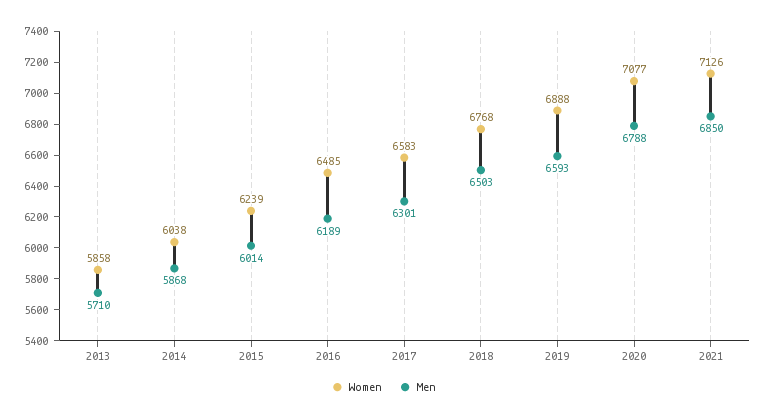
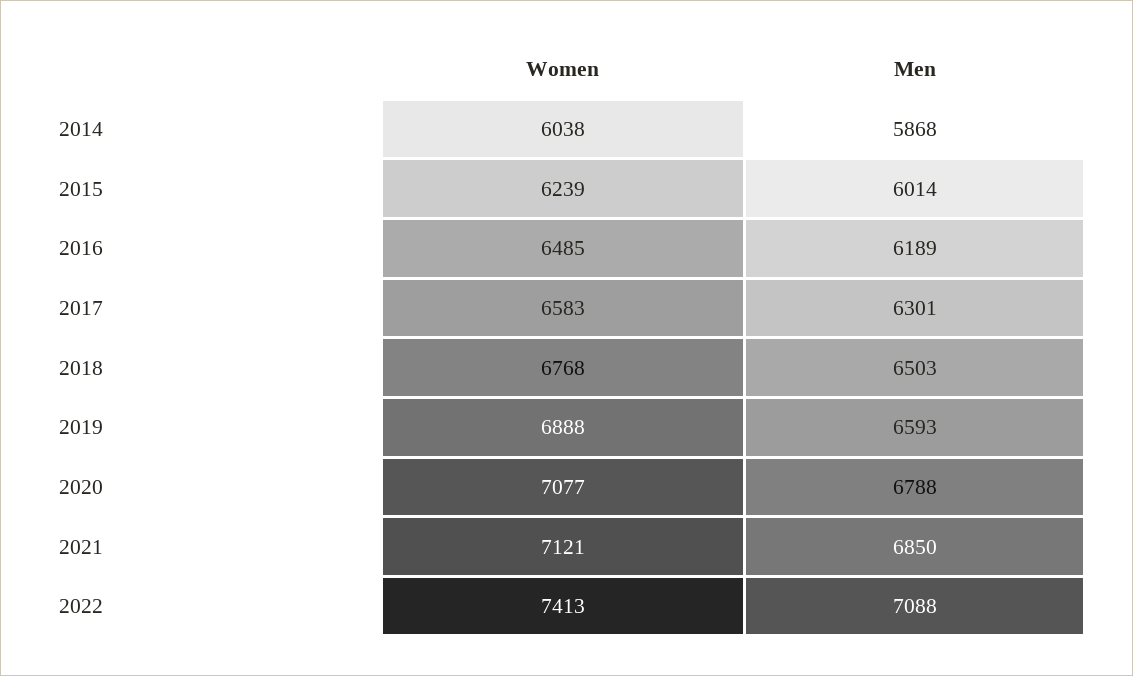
Women, 2013: 5858 -> none
Men, 2013: 5710 -> none
Women, 2021: 7126 -> 7121
Women, 2022: none -> 7413
Men, 2022: none -> 7088

